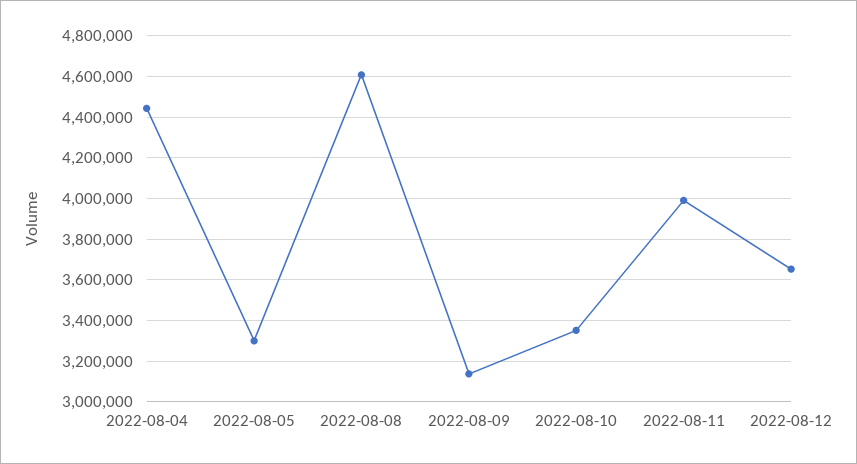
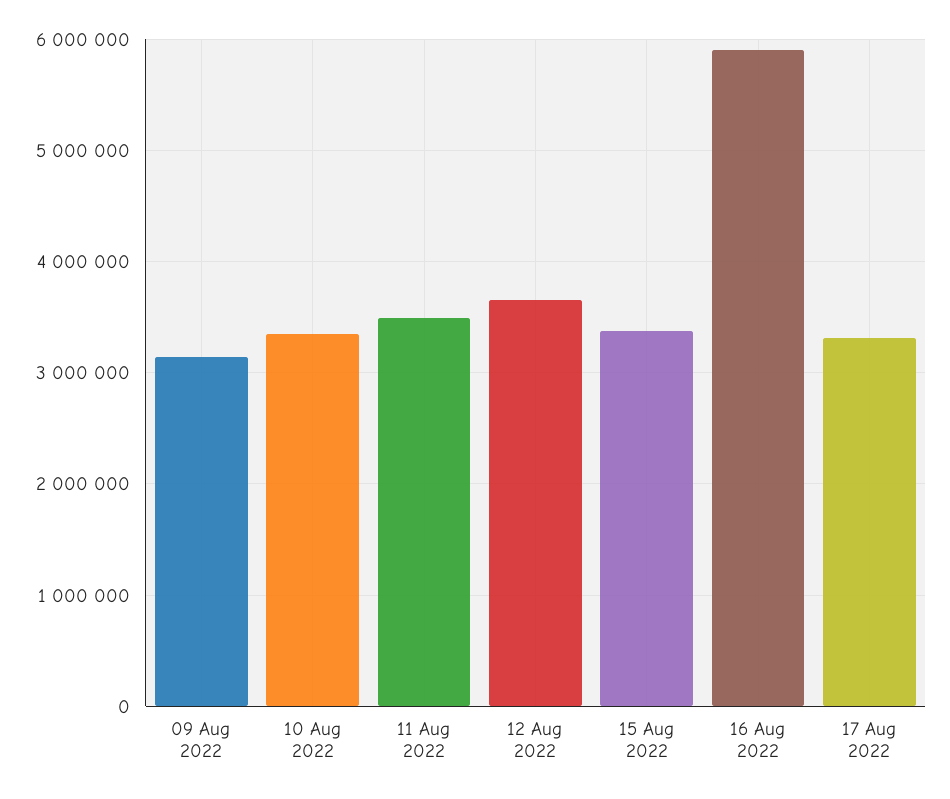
2022-08-04: 4450000 -> none
2022-08-05: 3300000 -> none
2022-08-08: 4600000 -> none
2022-08-11: 4000000 -> 3500000
15 Aug 2022: none -> 3400000
16 Aug 2022: none -> 5900000
17 Aug 2022: none -> 3300000

